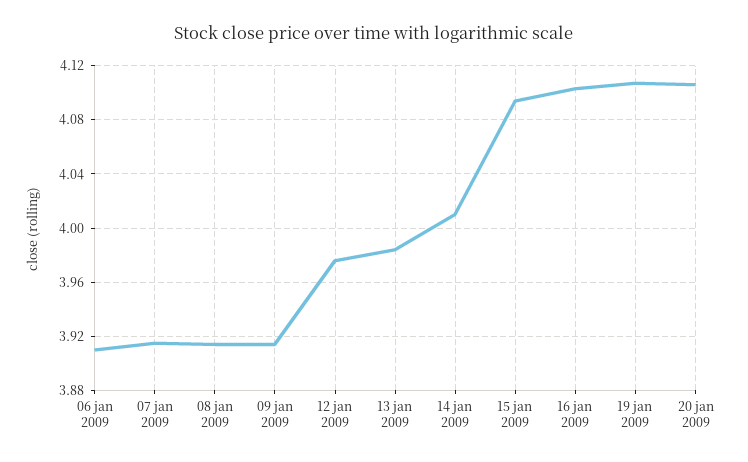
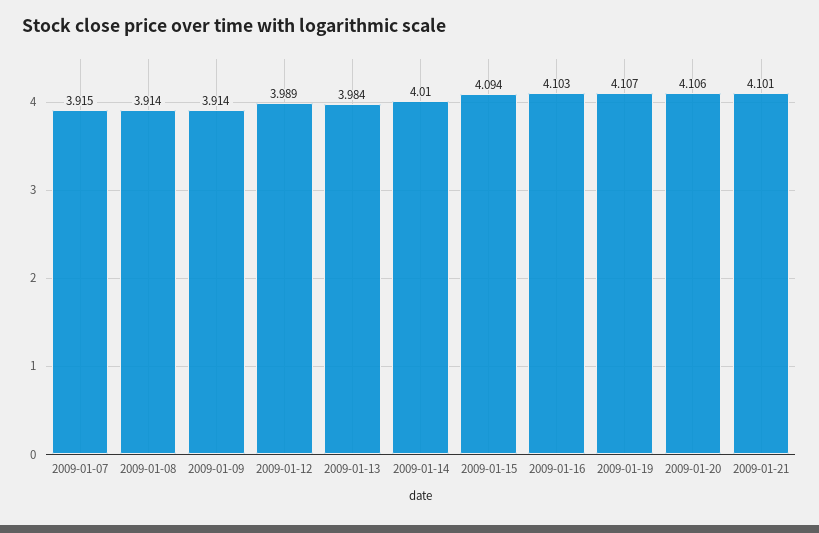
06 jan 2009: 3.91 -> none
12 jan 2009: 3.975 -> 3.989
2009-01-21: none -> 4.101

